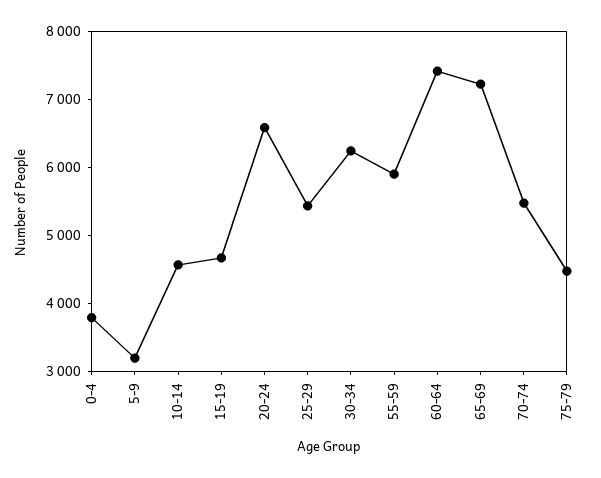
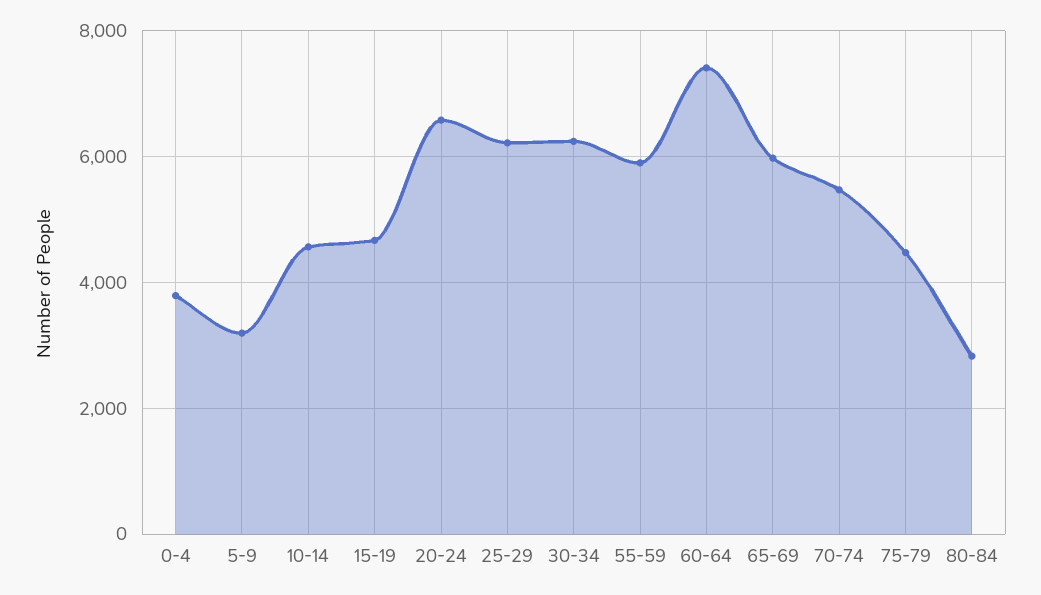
25-29: 5400 -> 6200
65-69: 7200 -> 6000
80-84: none -> 2800

